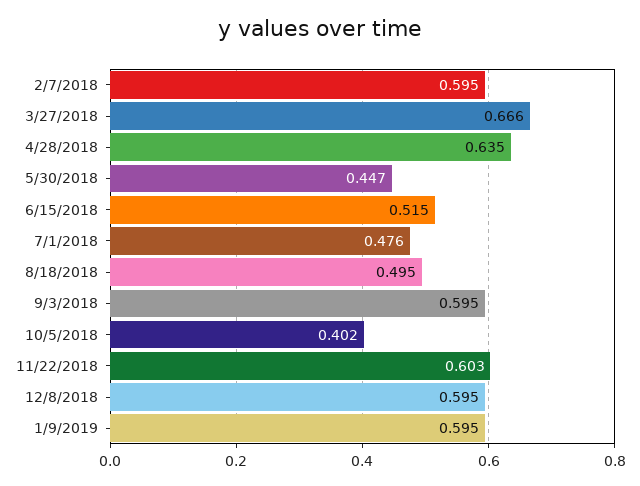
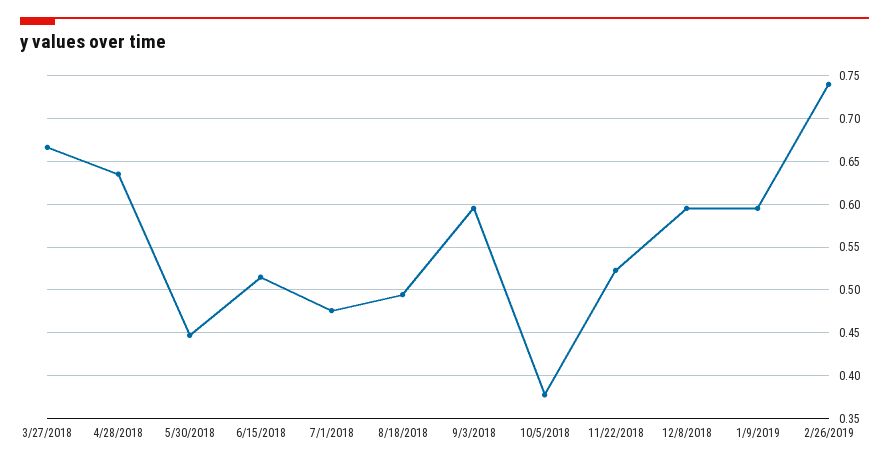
2/7/2018: 0.595 -> none
10/5/2018: 0.402 -> 0.38
11/22/2018: 0.603 -> 0.52
2/26/2019: none -> 0.74

